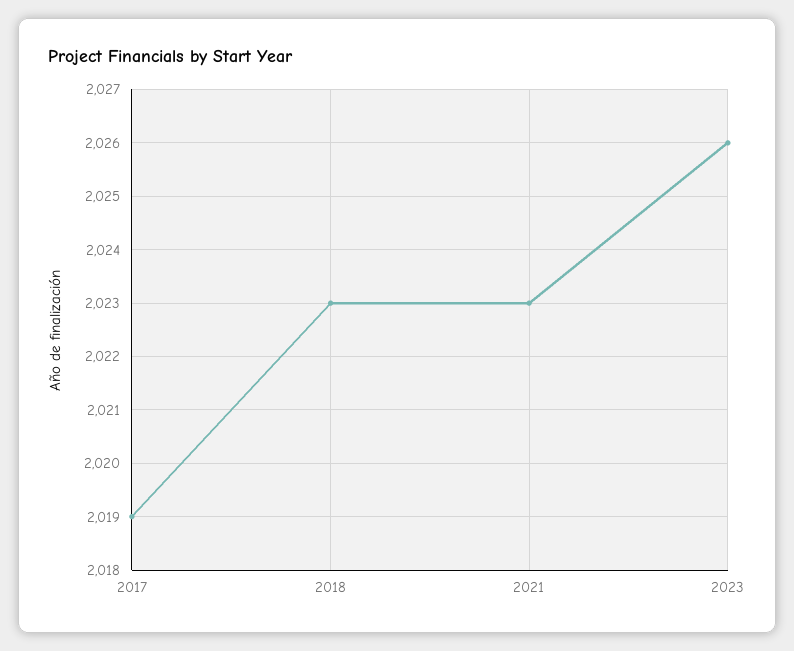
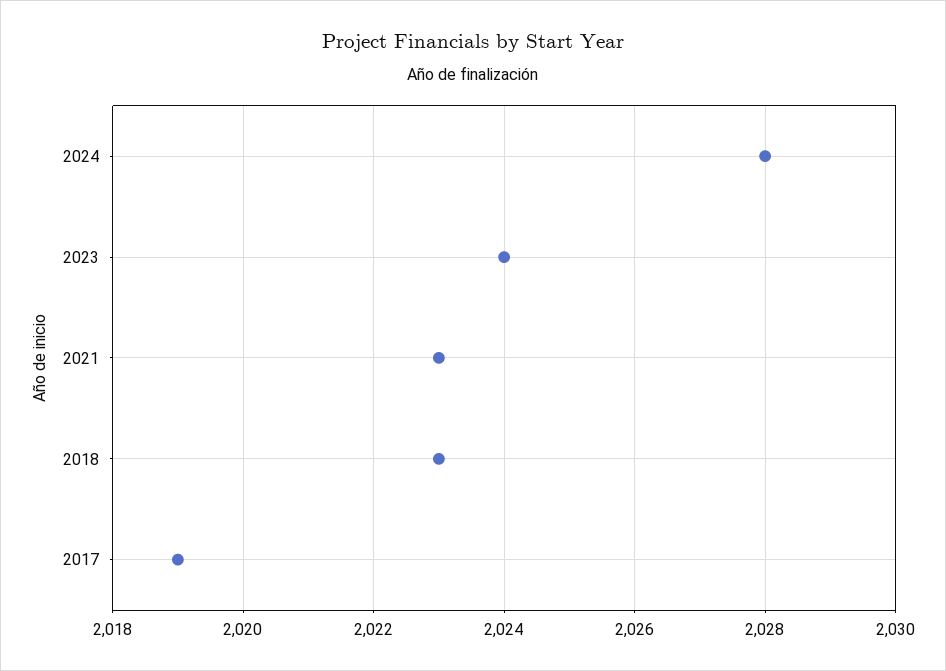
2023: 2026 -> 2024
2024: none -> 2028

